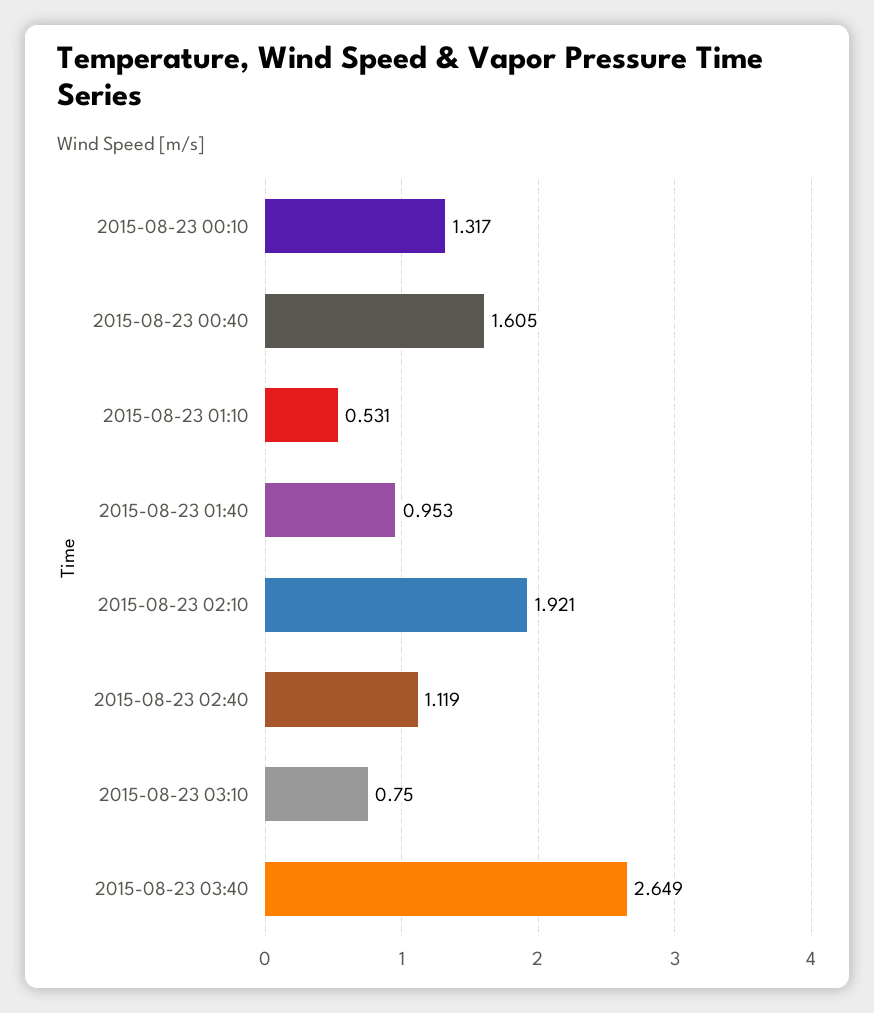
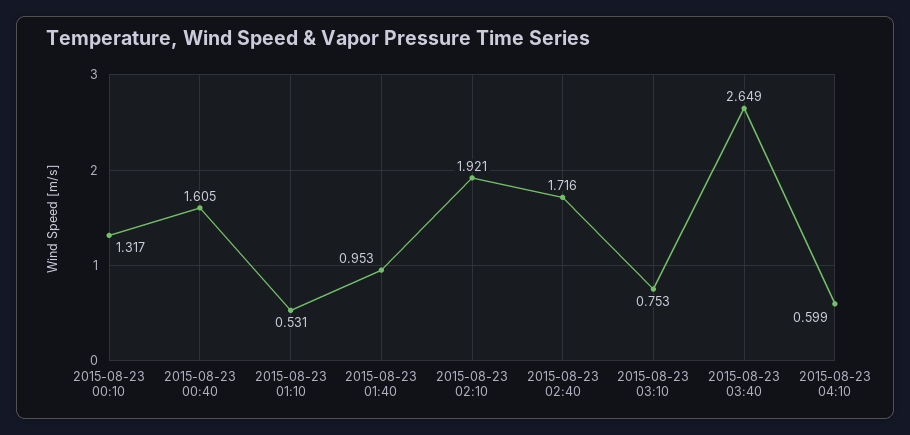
2015-08-23 02:40: 1.119 -> 1.716
2015-08-23 03:10: 0.75 -> 0.753
2015-08-23 04:10: none -> 0.599

